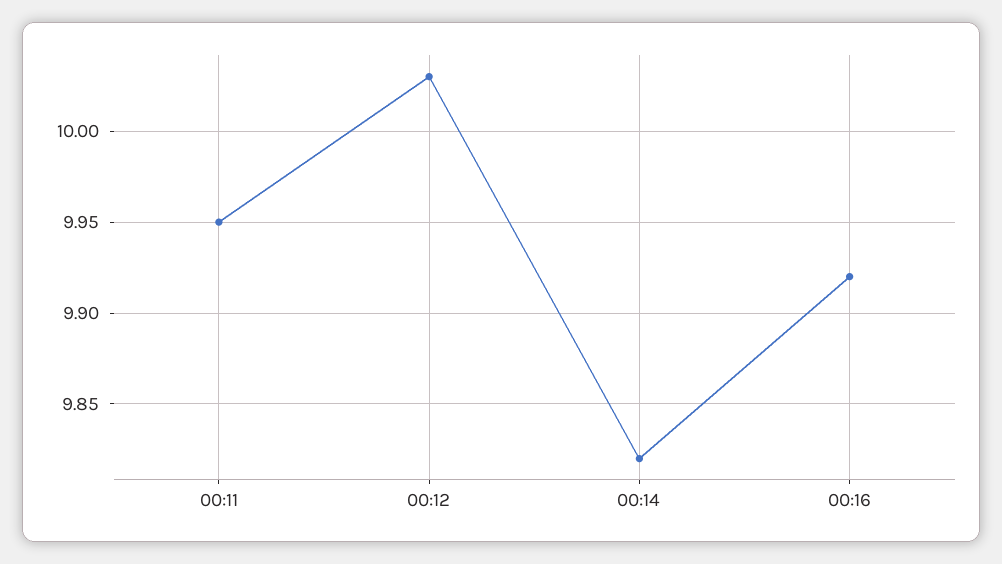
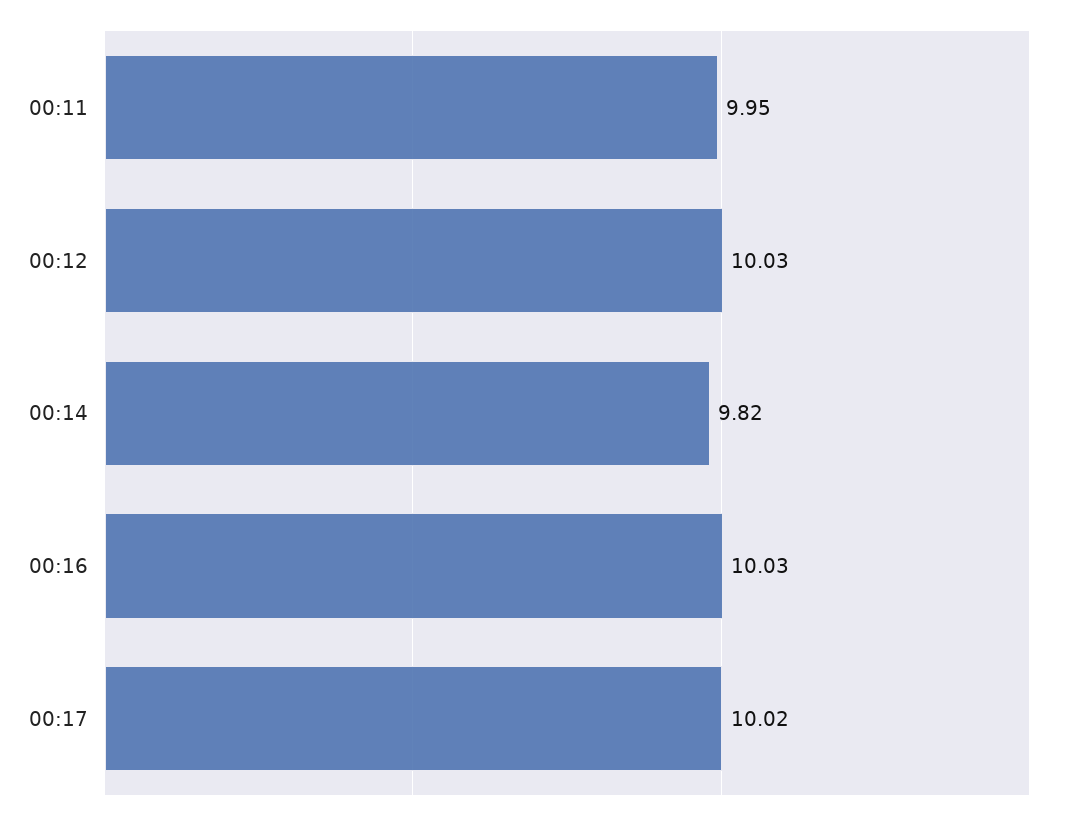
00:16: 9.92 -> 10.03
00:17: none -> 10.02

